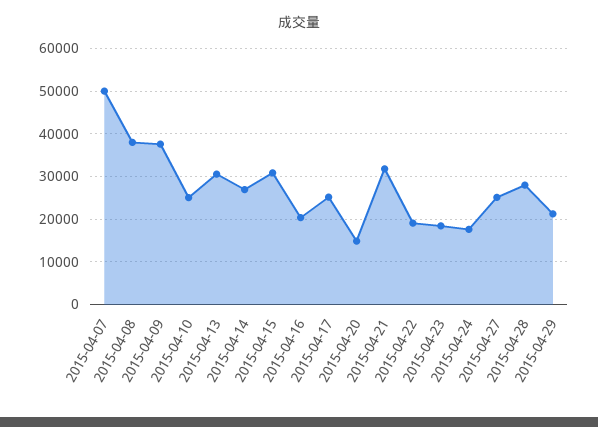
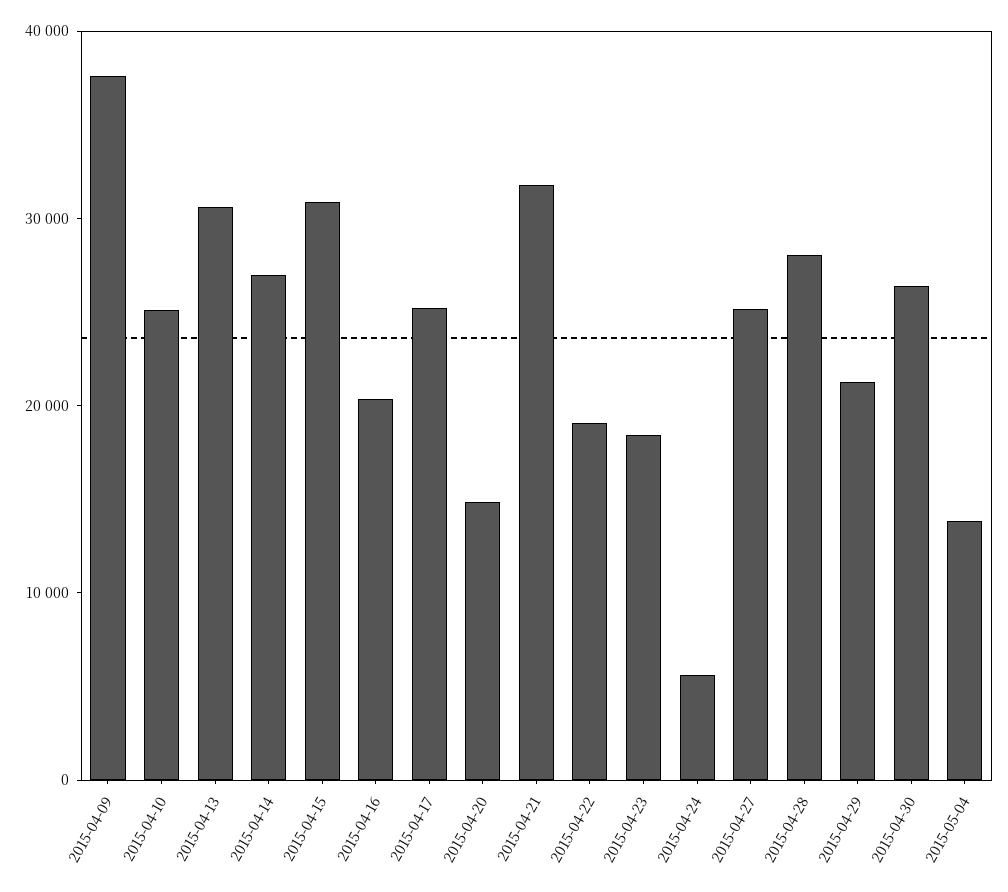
2015-04-07: 50000 -> none
2015-04-08: 38000 -> none
2015-04-24: 18000 -> 6000
2015-04-30: none -> 26000
2015-05-04: none -> 14000

